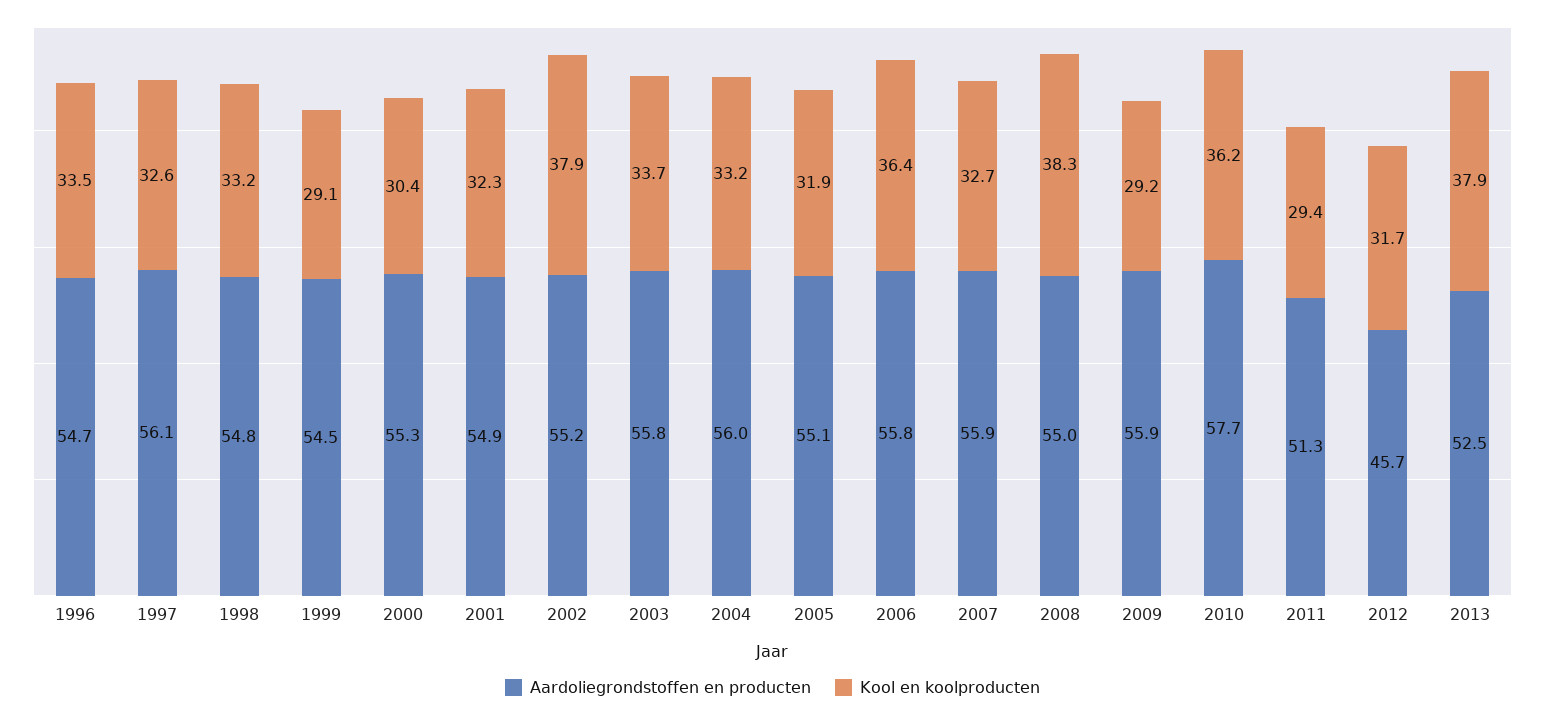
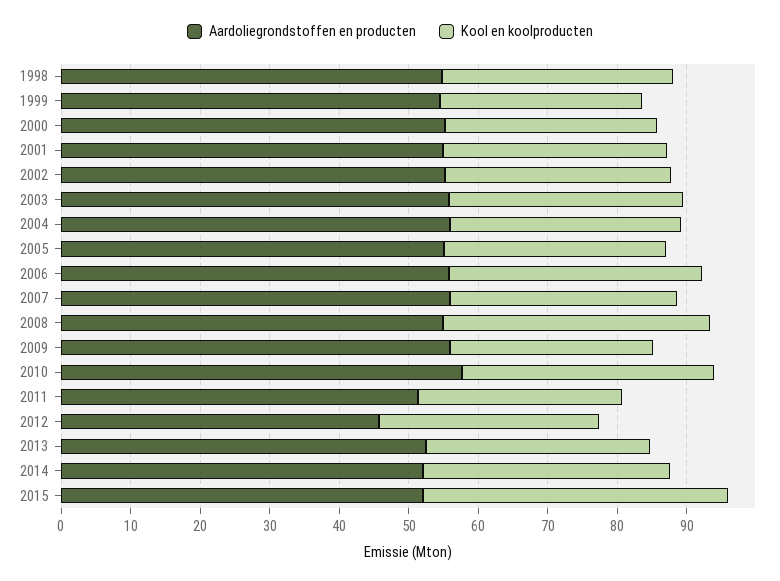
Aardoliegrondstoffen en producten, 1996: 54.7 -> none
Kool en koolproducten, 1996: 33.5 -> none
Aardoliegrondstoffen en producten, 1997: 56.1 -> none
Kool en koolproducten, 1997: 32.6 -> none
Kool en koolproducten, 2002: 37.9 -> 32
Kool en koolproducten, 2013: 37.9 -> 32
Aardoliegrondstoffen en producten, 2014: none -> 52
Kool en koolproducten, 2014: none -> 36
Aardoliegrondstoffen en producten, 2015: none -> 52
Kool en koolproducten, 2015: none -> 44

